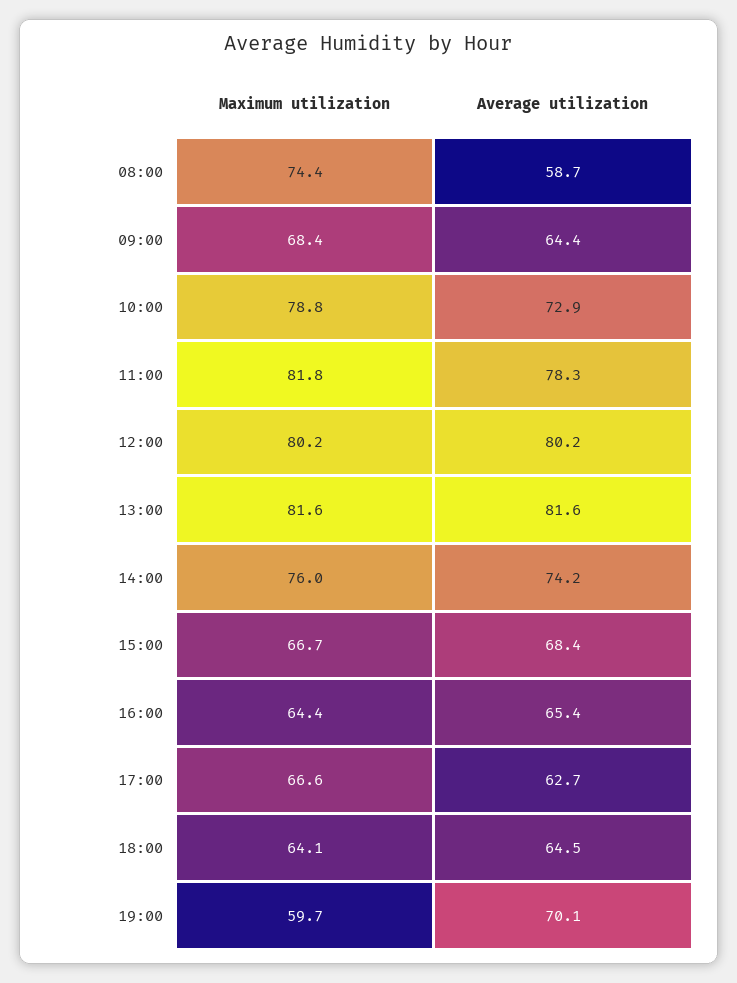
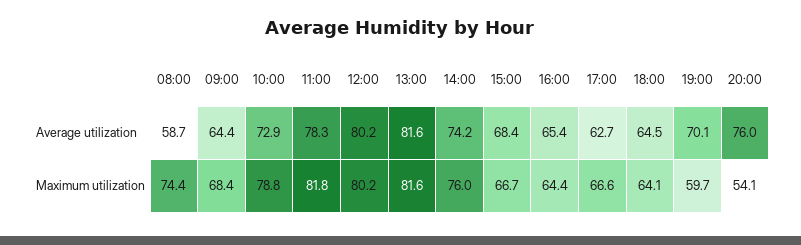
Average utilization, 20:00: none -> 76
Maximum utilization, 20:00: none -> 54.1

